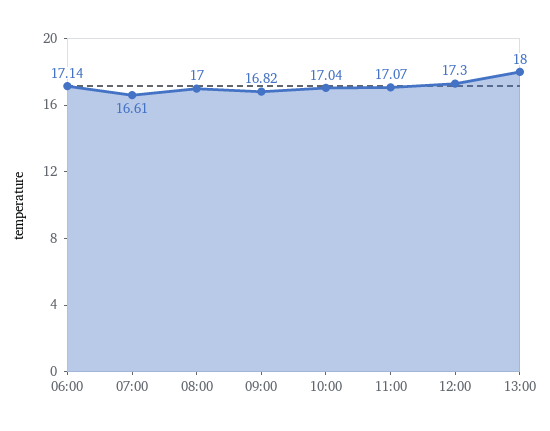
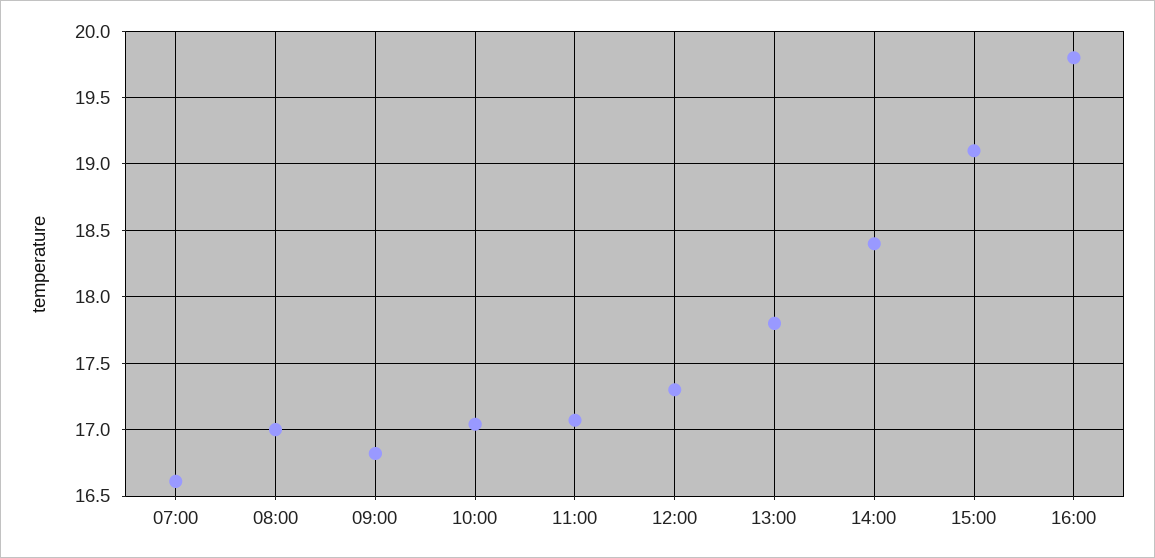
06:00: 17.14 -> none
13:00: 18 -> 17.8
14:00: none -> 18.4
15:00: none -> 19.1
16:00: none -> 19.8

